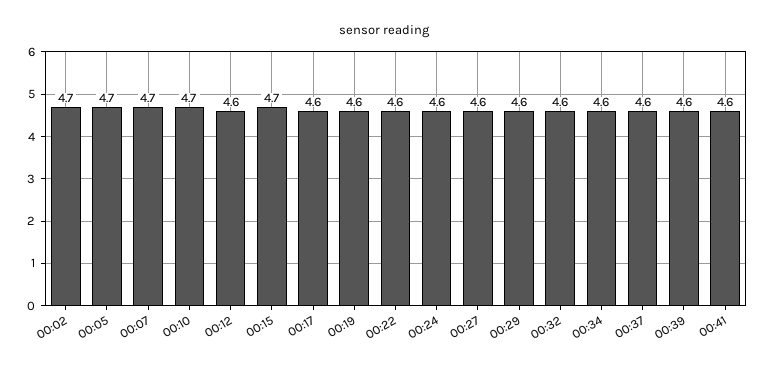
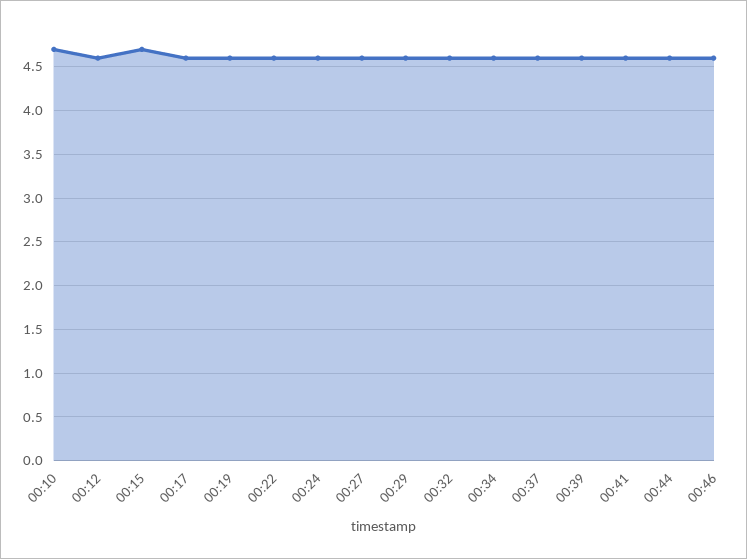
00:02: 4.7 -> none
00:05: 4.7 -> none
00:07: 4.7 -> none
00:44: none -> 4.6
00:46: none -> 4.6

